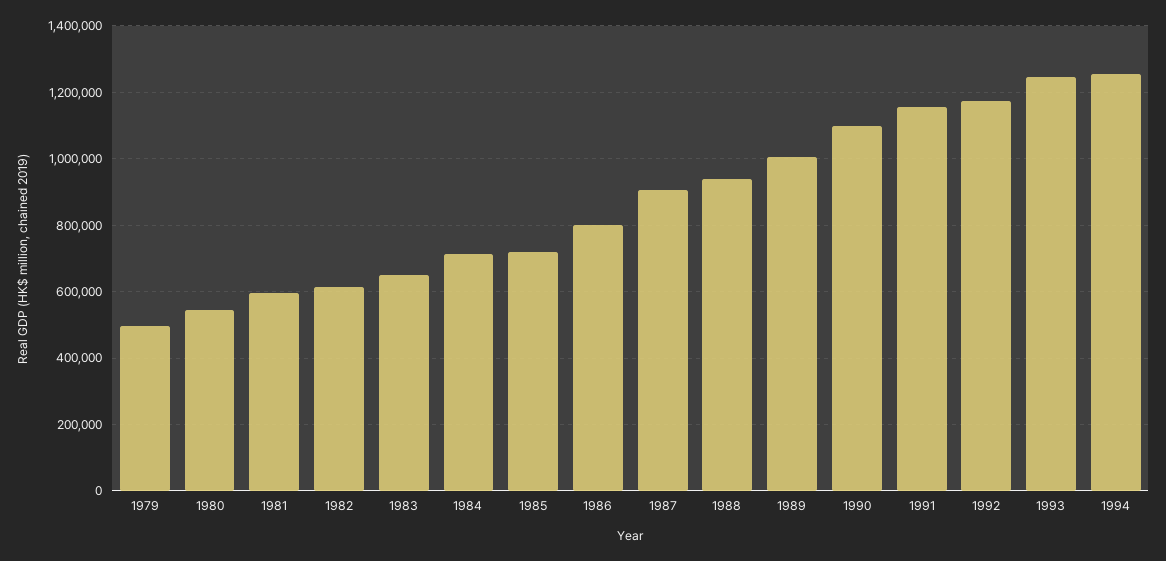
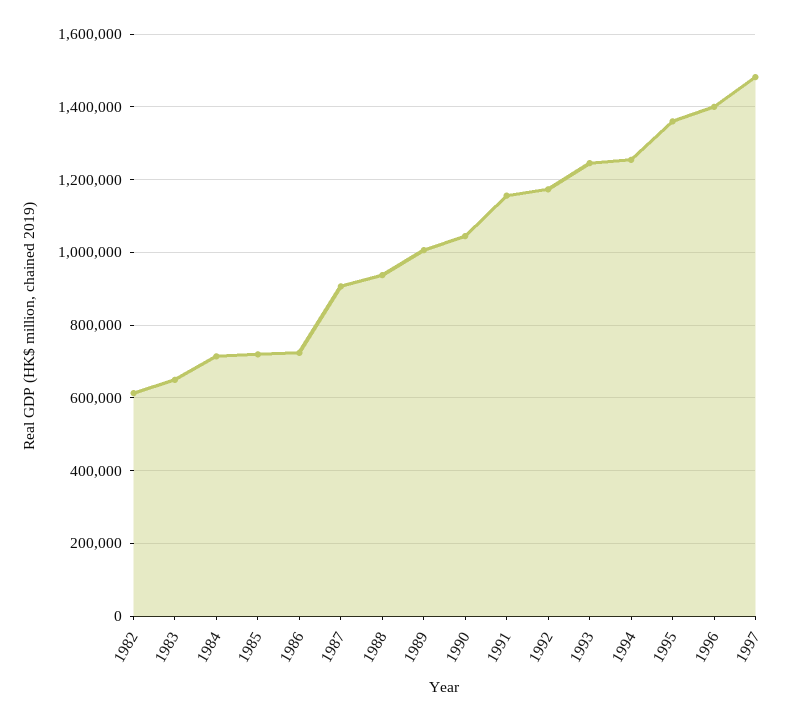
1979: 500000 -> none
1980: 540000 -> none
1981: 600000 -> none
1986: 800000 -> 720000
1990: 1100000 -> 1040000
1995: none -> 1360000
1996: none -> 1400000
1997: none -> 1480000

